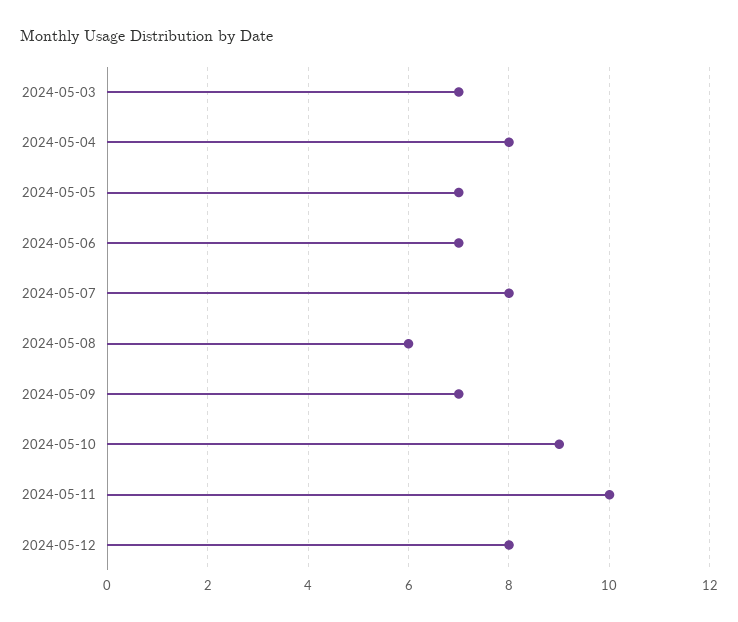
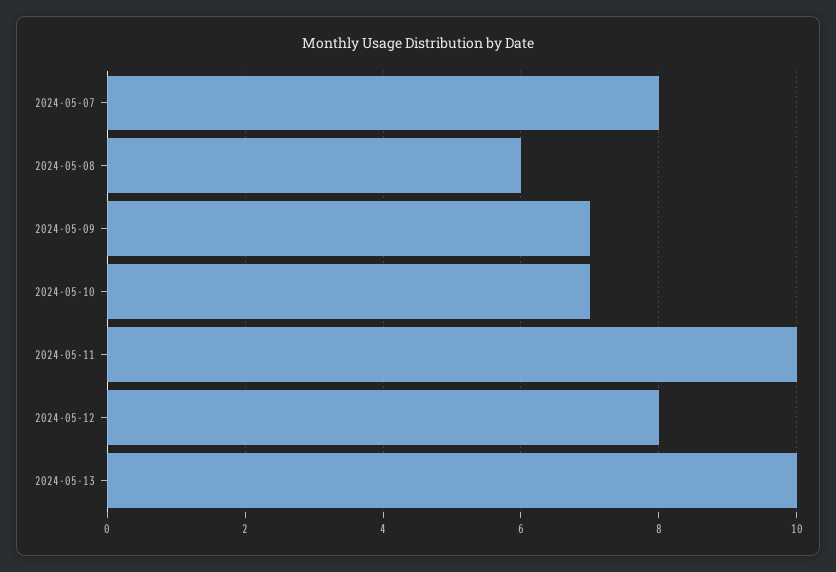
2024-05-03: 7 -> none
2024-05-04: 8 -> none
2024-05-05: 7 -> none
2024-05-06: 7 -> none
2024-05-10: 9 -> 7
2024-05-13: none -> 10

